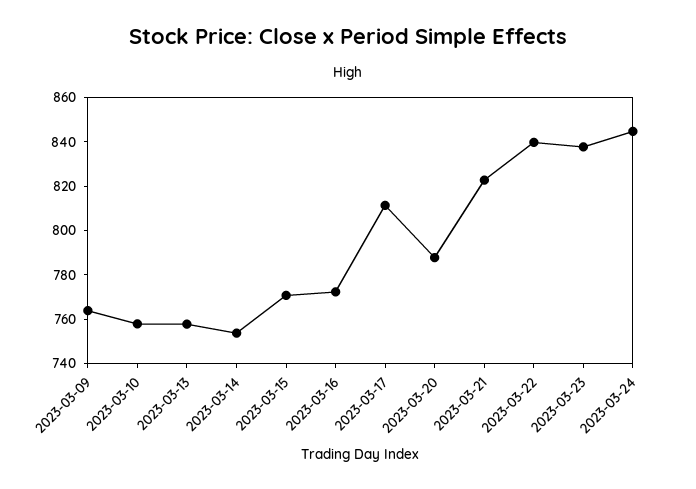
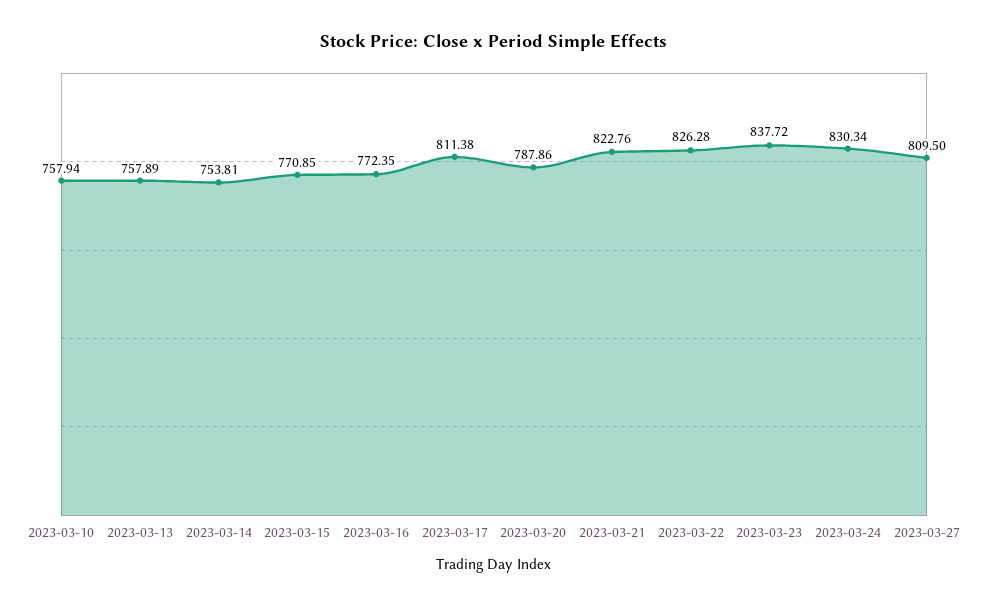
2023-03-09: 765 -> none
2023-03-22: 840 -> 826.28
2023-03-24: 845 -> 830.34
2023-03-27: none -> 809.5

